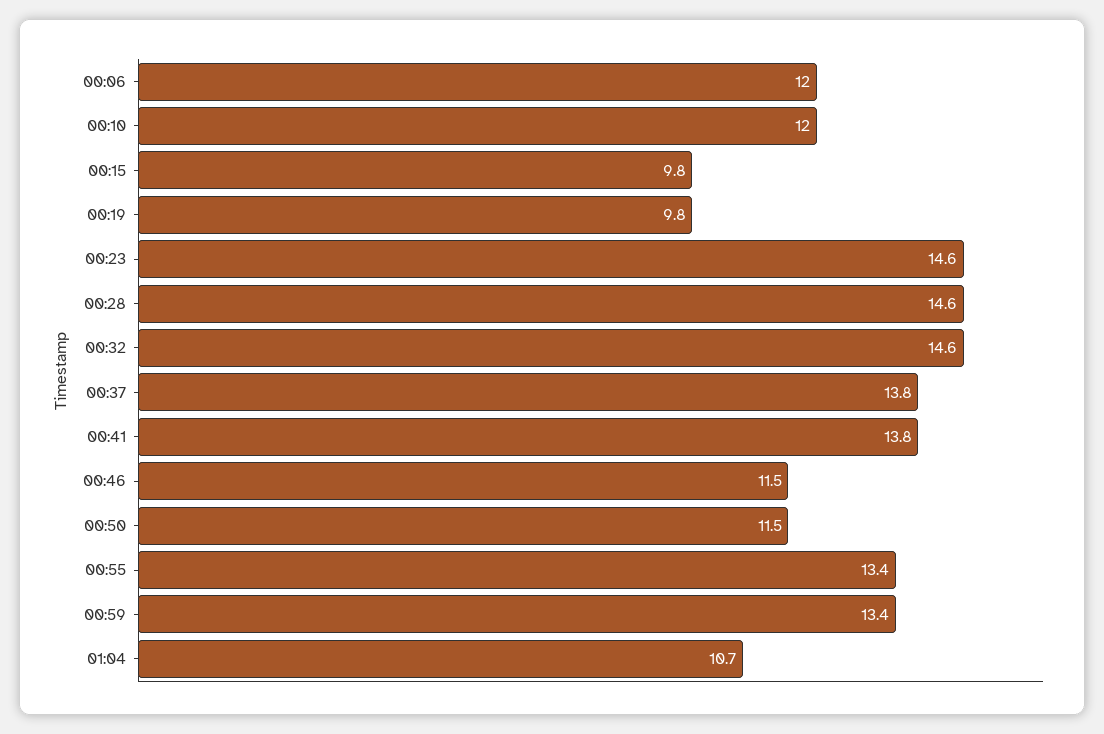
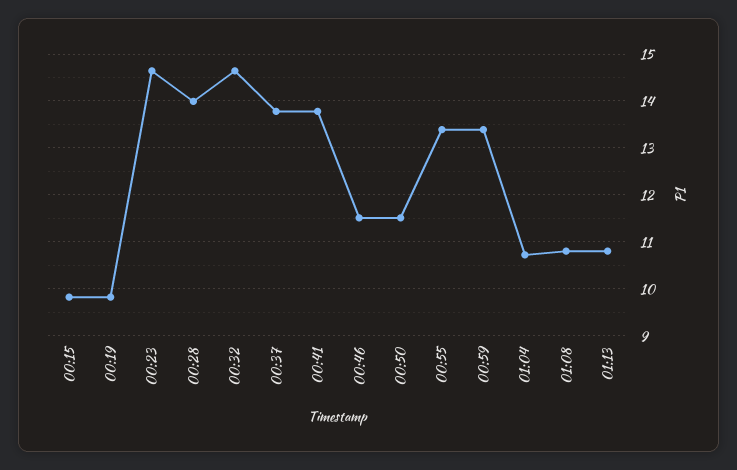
00:06: 12 -> none
00:10: 12 -> none
00:28: 14.6 -> 14
01:08: none -> 10.8
01:13: none -> 10.8

